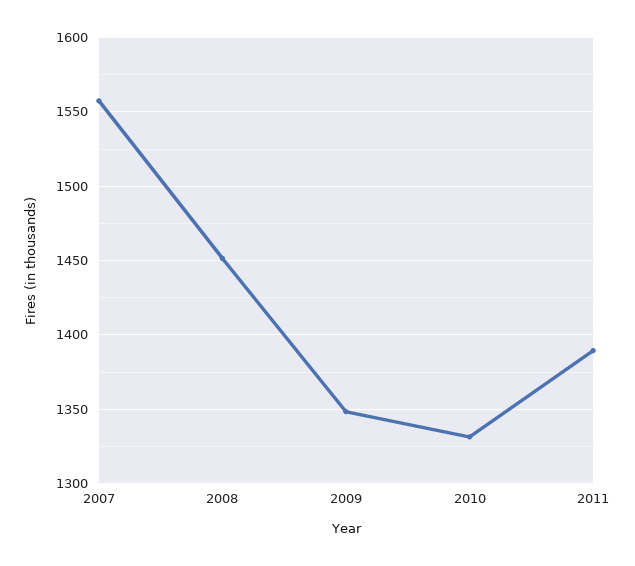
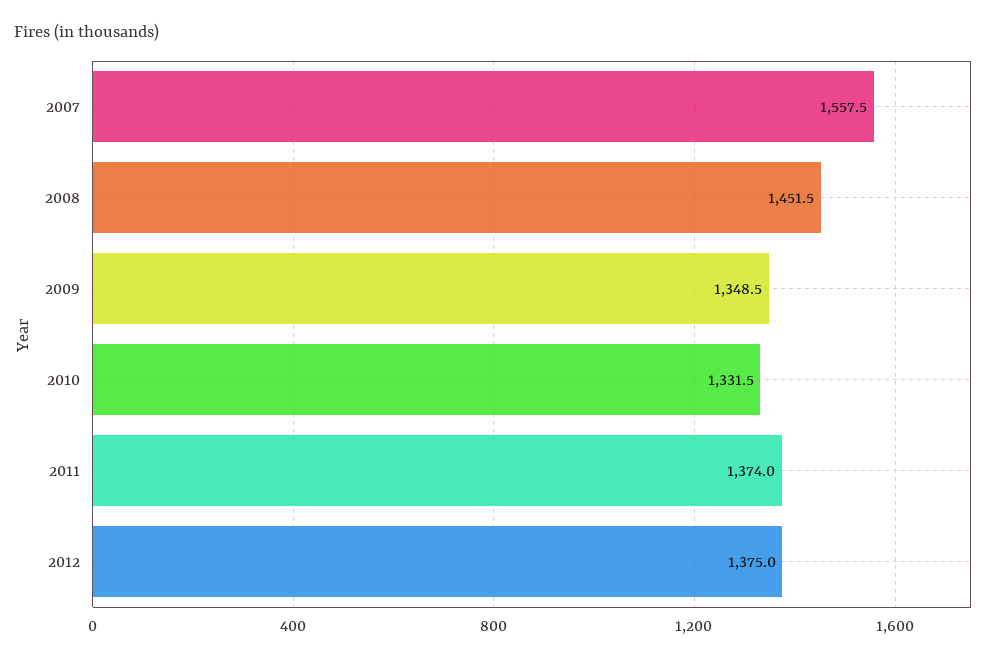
2011: 1390 -> 1374
2012: none -> 1375

